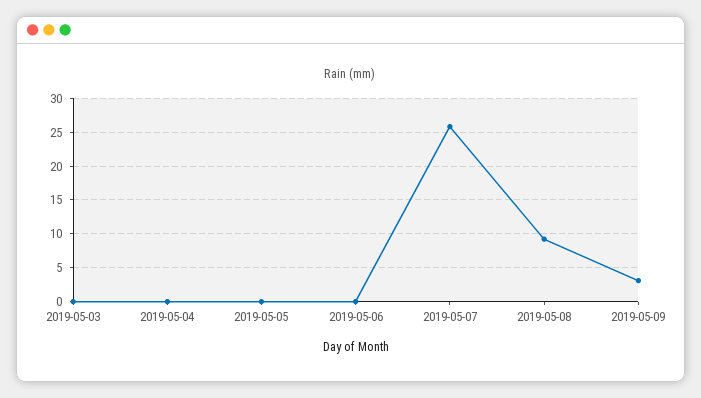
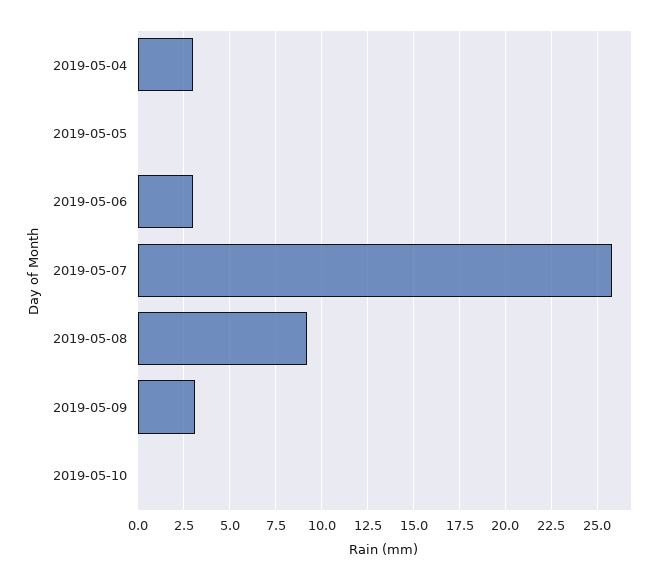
2019-05-03: 0 -> none
2019-05-04: 0 -> 3
2019-05-06: 0 -> 3
2019-05-10: none -> 0

